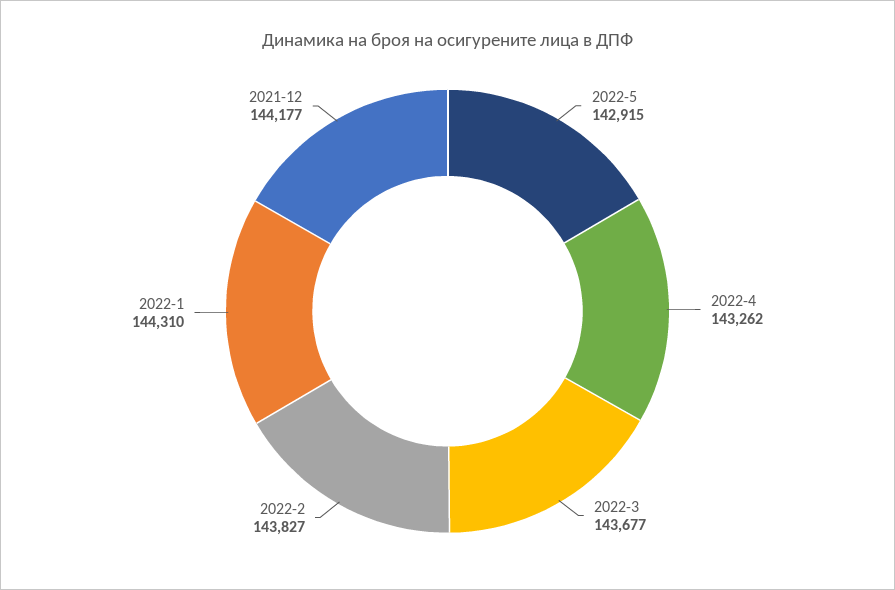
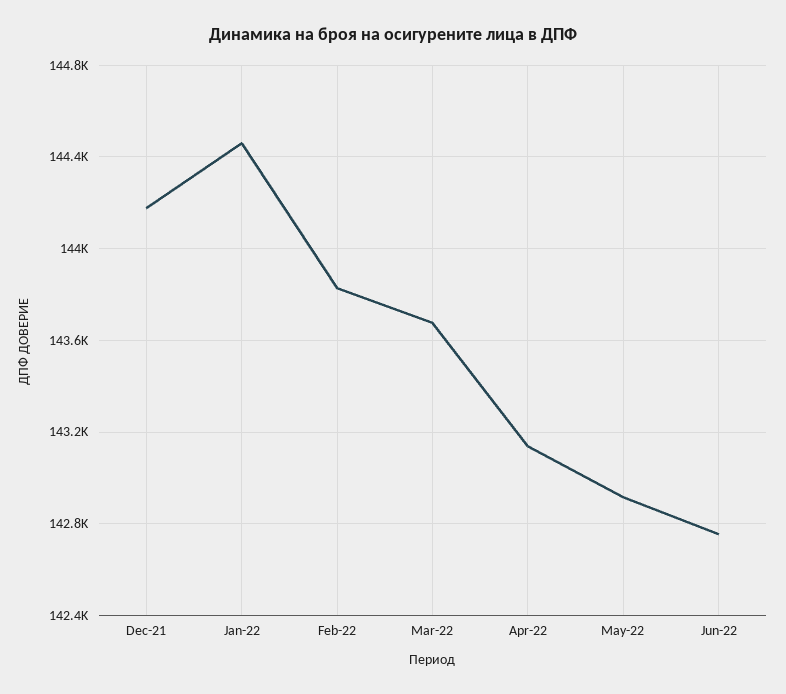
2022-4: 143262 -> 143150
2022-1: 144310 -> 144450
Jun-22: none -> 142750

